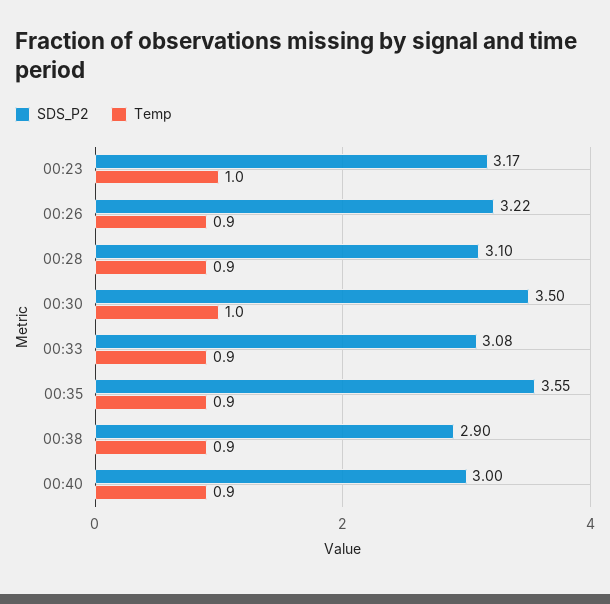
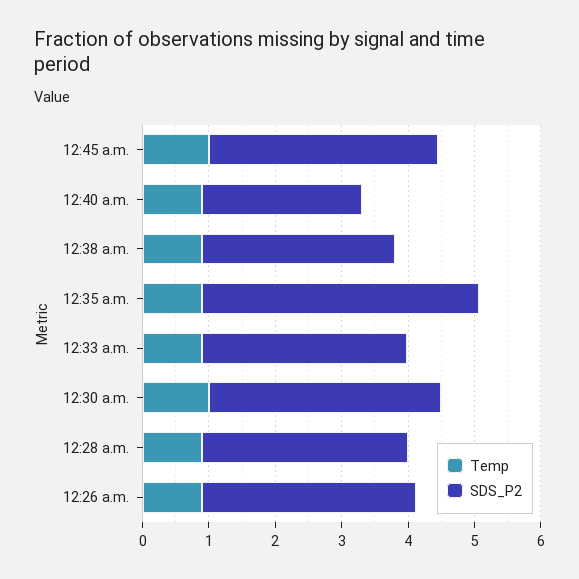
SDS_P2, 00:23: 3.17 -> none
Temp, 00:23: 1 -> none
SDS_P2, 00:35: 3.55 -> 4.2
SDS_P2, 00:40: 3 -> 2.4
Temp, 12:45 a.m.: none -> 1
SDS_P2, 12:45 a.m.: none -> 3.4

